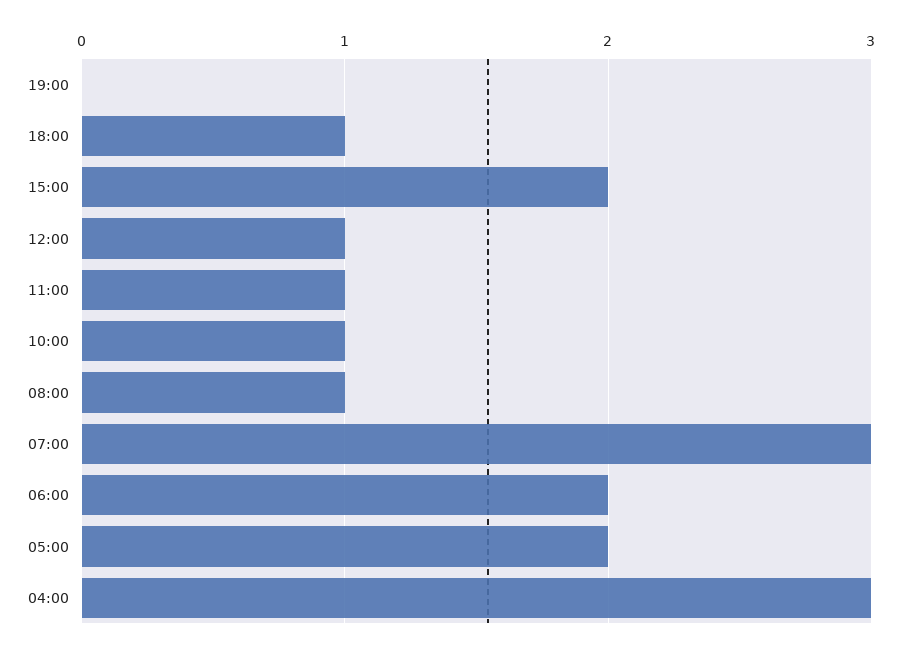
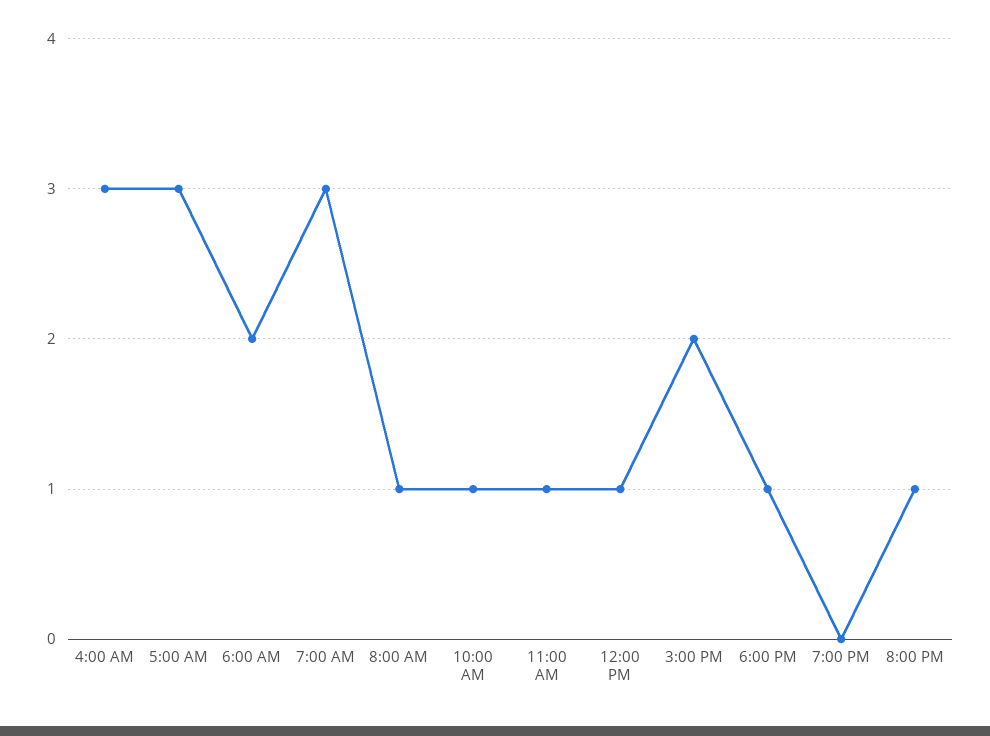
05:00: 2 -> 3
8:00 PM: none -> 1

